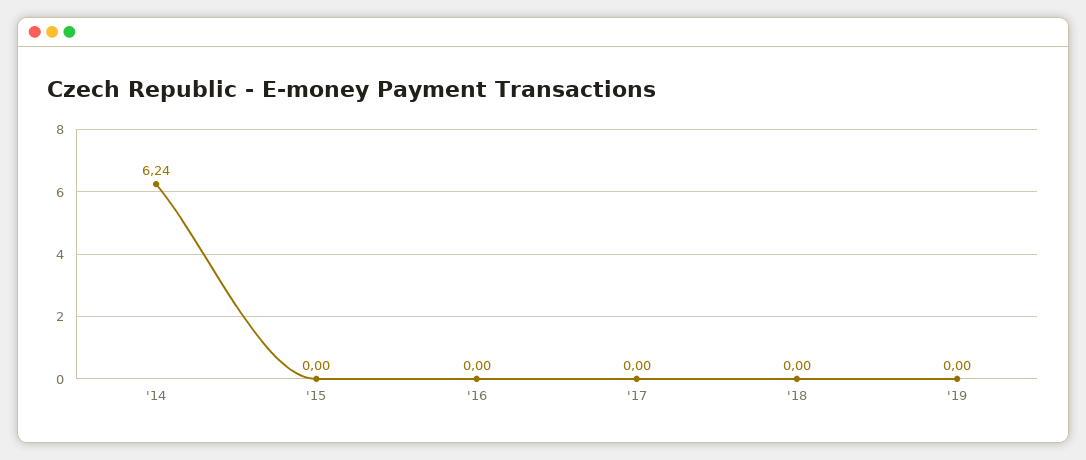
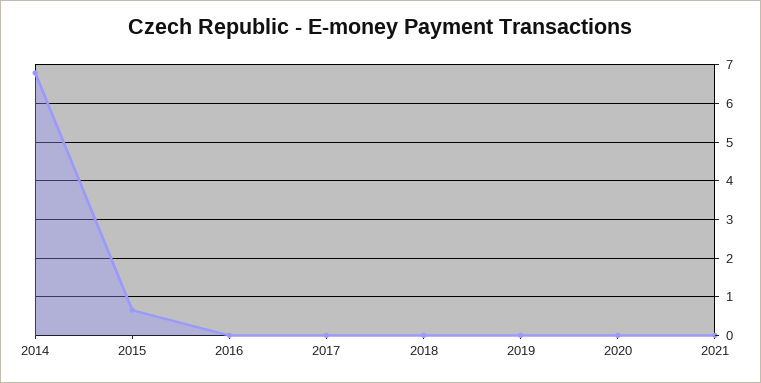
'14: 6.24 -> 6.8
'15: 0 -> 0.6
2020: none -> 0
2021: none -> 0

